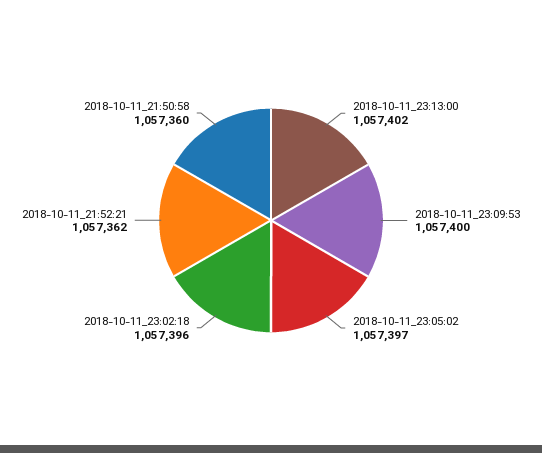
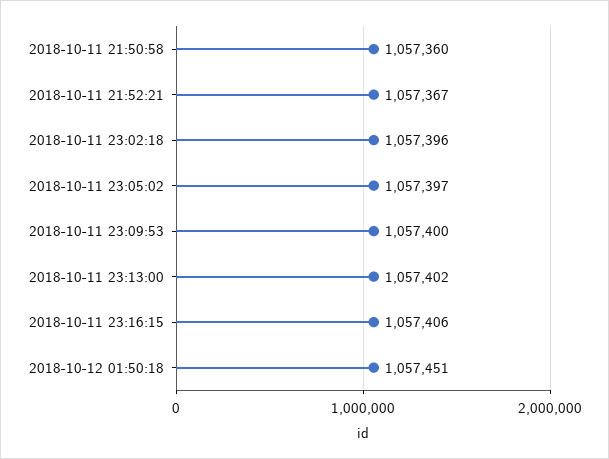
2018-10-11_21:52:21: 1057362 -> 1057367
2018-10-11 23:16:15: none -> 1057406
2018-10-12 01:50:18: none -> 1057451

